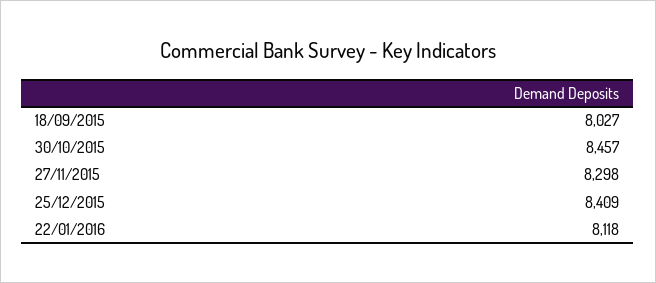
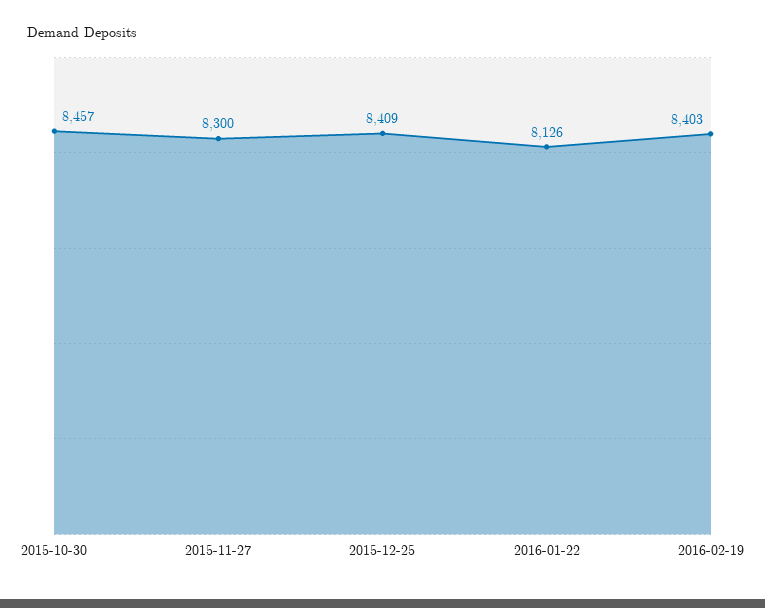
18/09/2015: 8027 -> none
27/11/2015: 8298 -> 8300
22/01/2016: 8118 -> 8126
2016-02-19: none -> 8403

